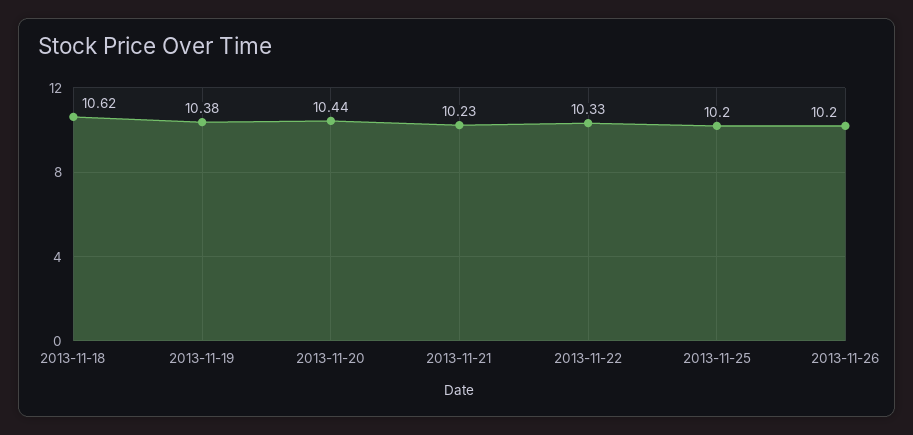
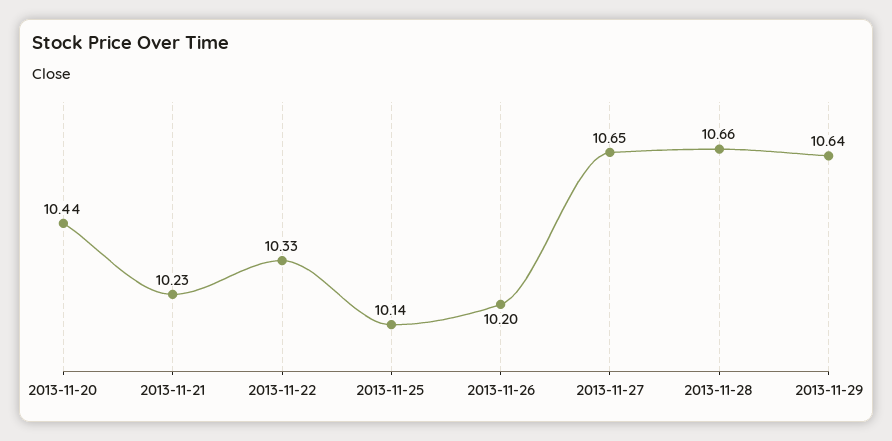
2013-11-18: 10.62 -> none
2013-11-19: 10.38 -> none
2013-11-25: 10.2 -> 10.14
2013-11-27: none -> 10.65
2013-11-28: none -> 10.66
2013-11-29: none -> 10.64

